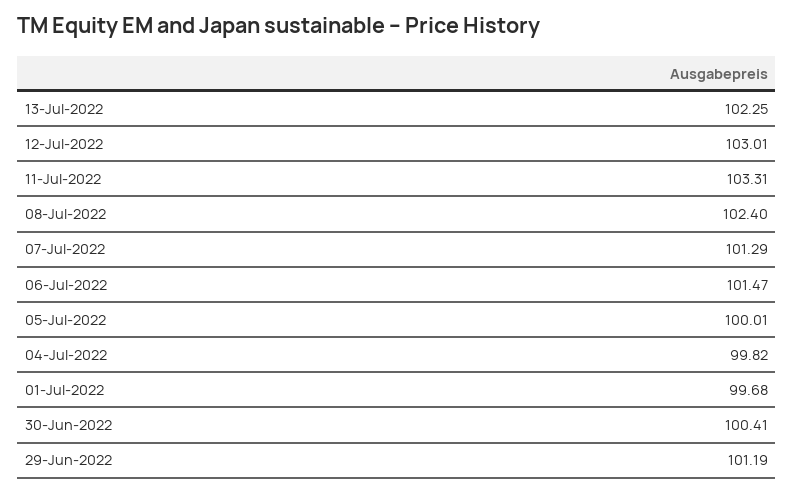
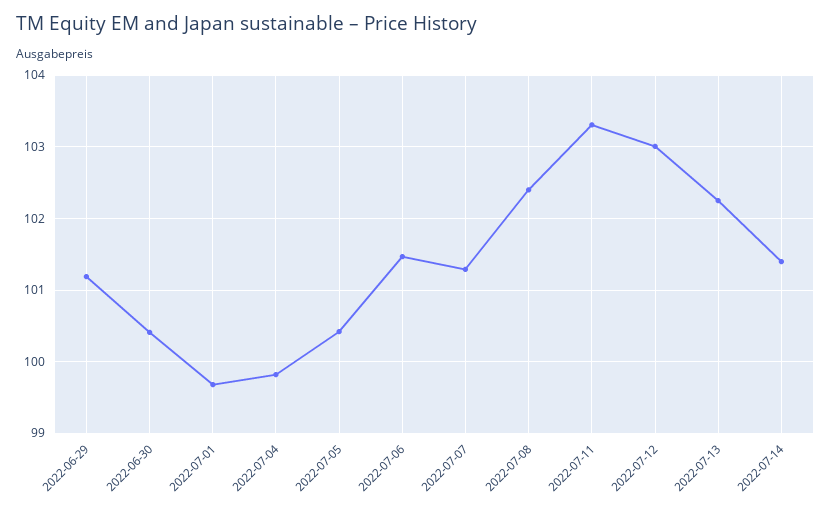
05-Jul-2022: 100.01 -> 100.4
2022-07-14: none -> 101.4

